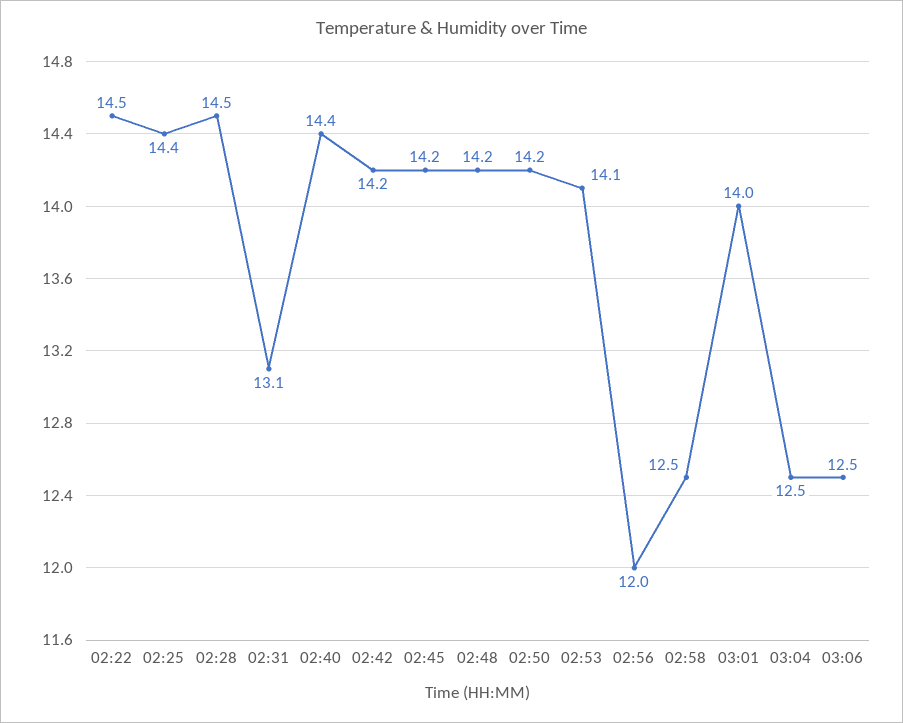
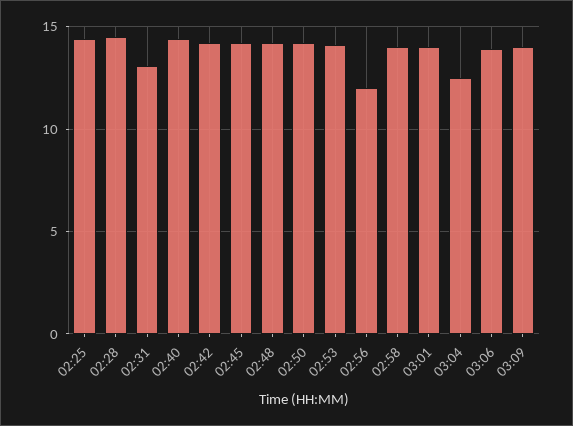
02:22: 14.5 -> none
02:58: 12.5 -> 14
03:06: 12.5 -> 14
03:09: none -> 14

